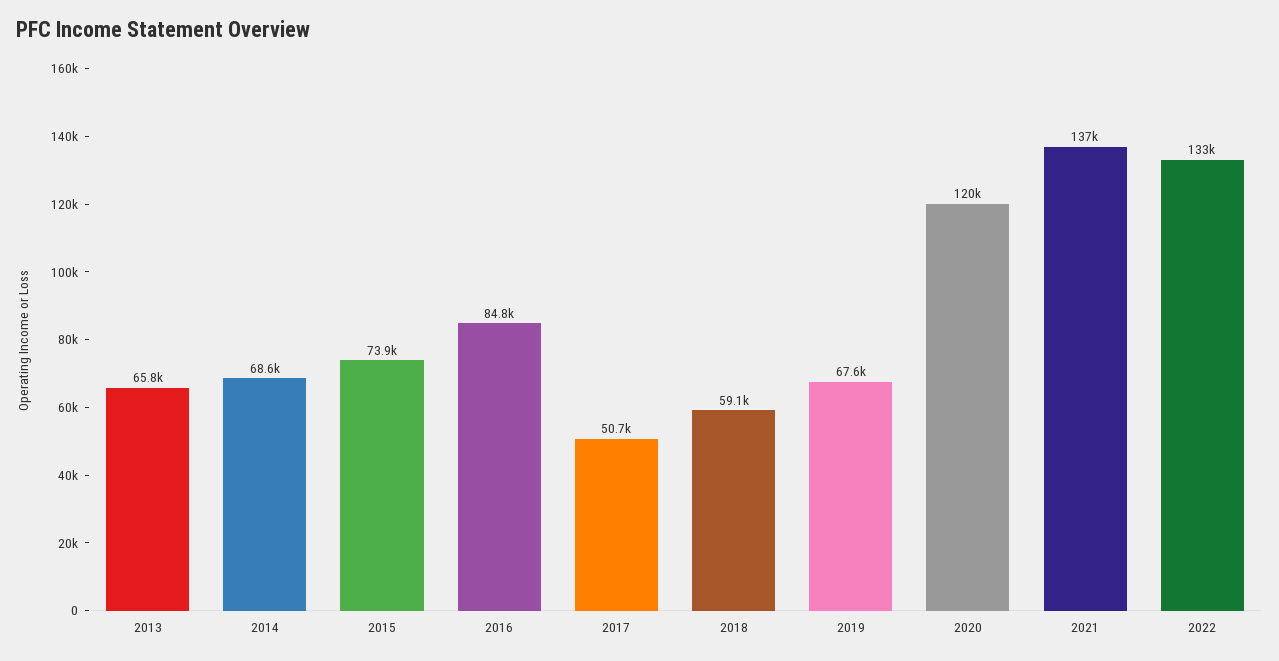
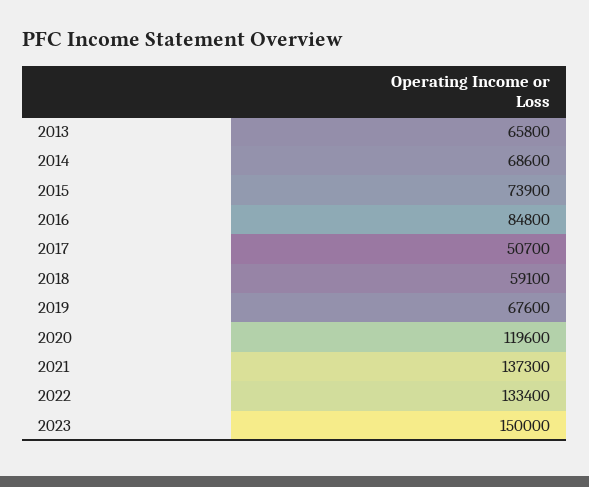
2023: none -> 150000

